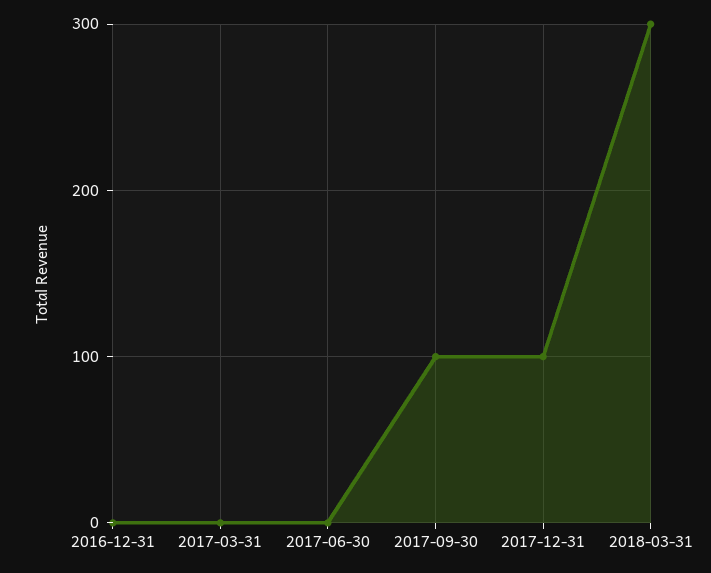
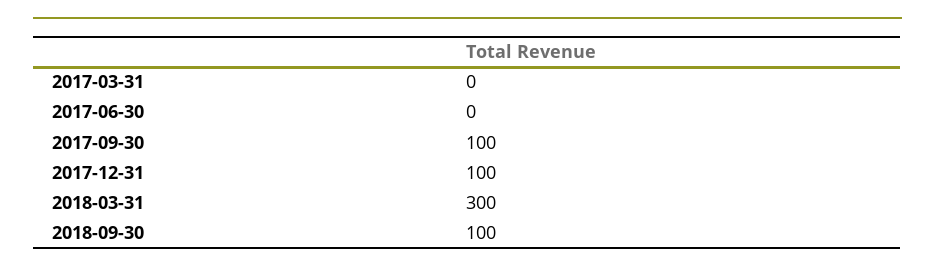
2016-12-31: 0 -> none
2018-09-30: none -> 100

